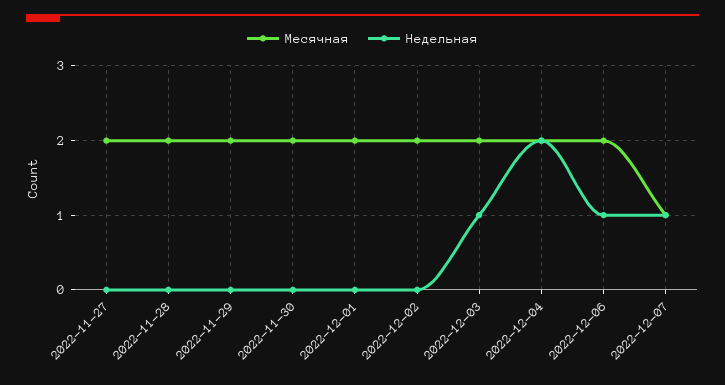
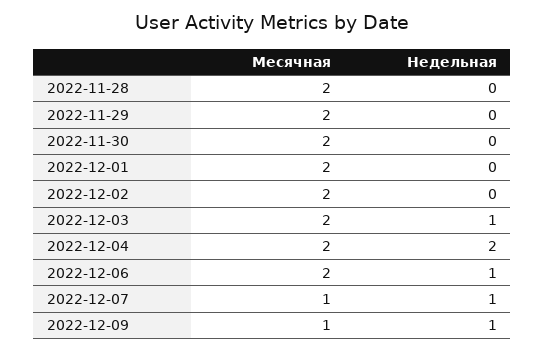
Месячная, 2022-11-27: 2 -> none
Недельная, 2022-11-27: 0 -> none
Месячная, 2022-12-09: none -> 1
Недельная, 2022-12-09: none -> 1

